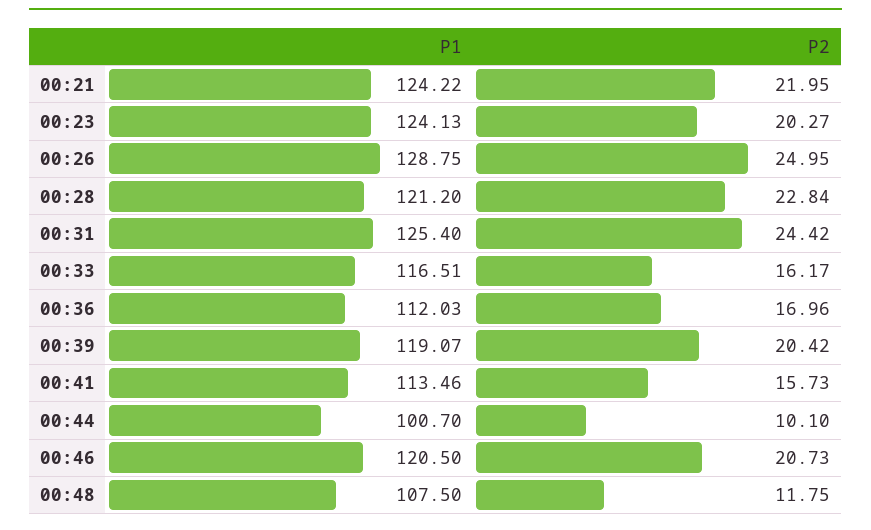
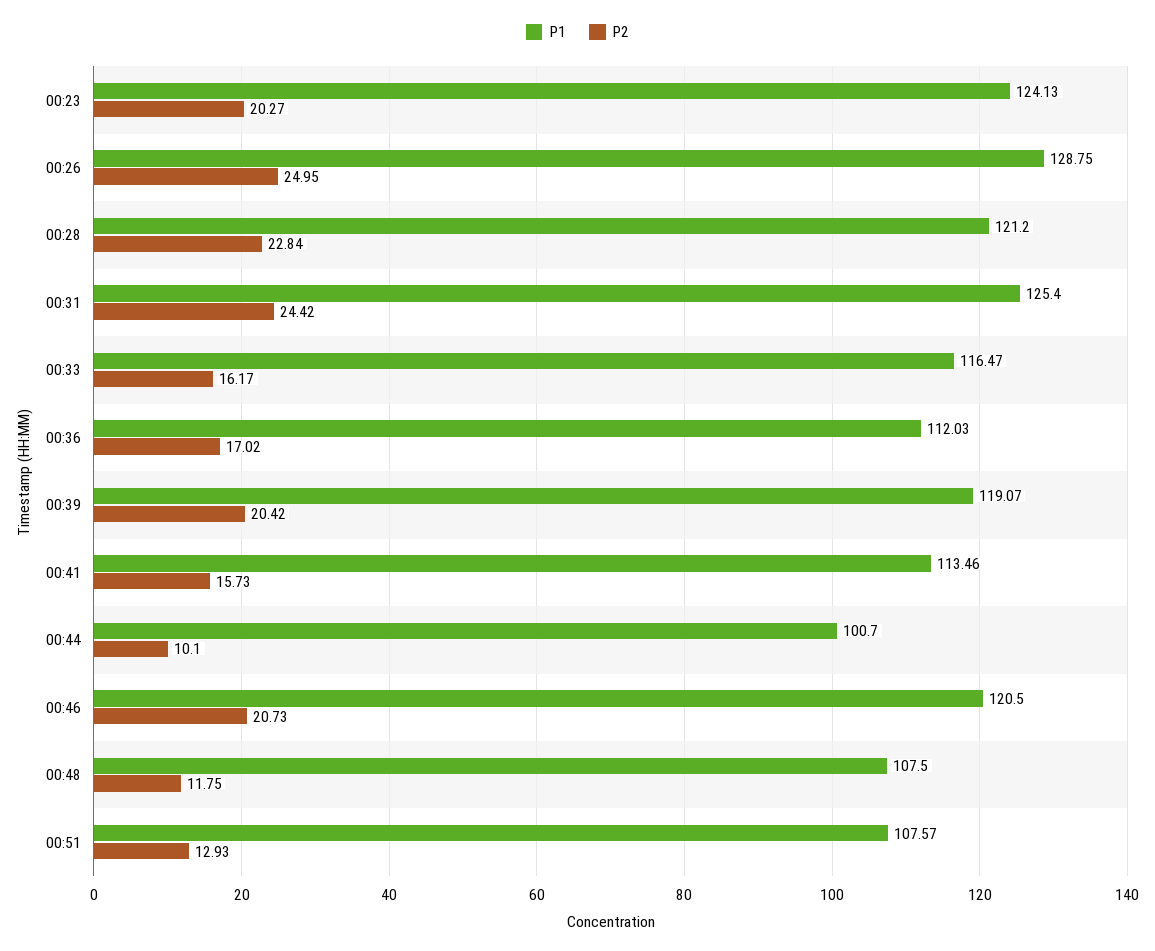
P1, 00:21: 124.22 -> none
P2, 00:21: 21.95 -> none
P1, 00:33: 116.51 -> 116.47
P2, 00:36: 16.96 -> 17.02
P1, 00:51: none -> 107.57
P2, 00:51: none -> 12.93

